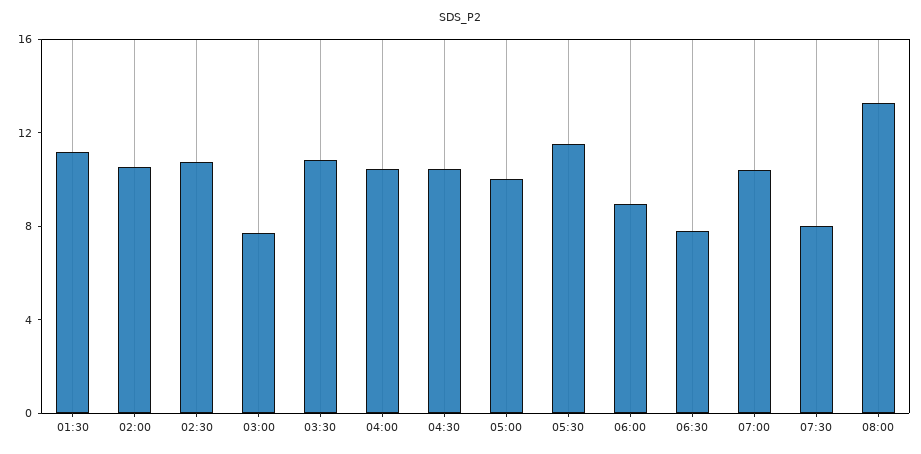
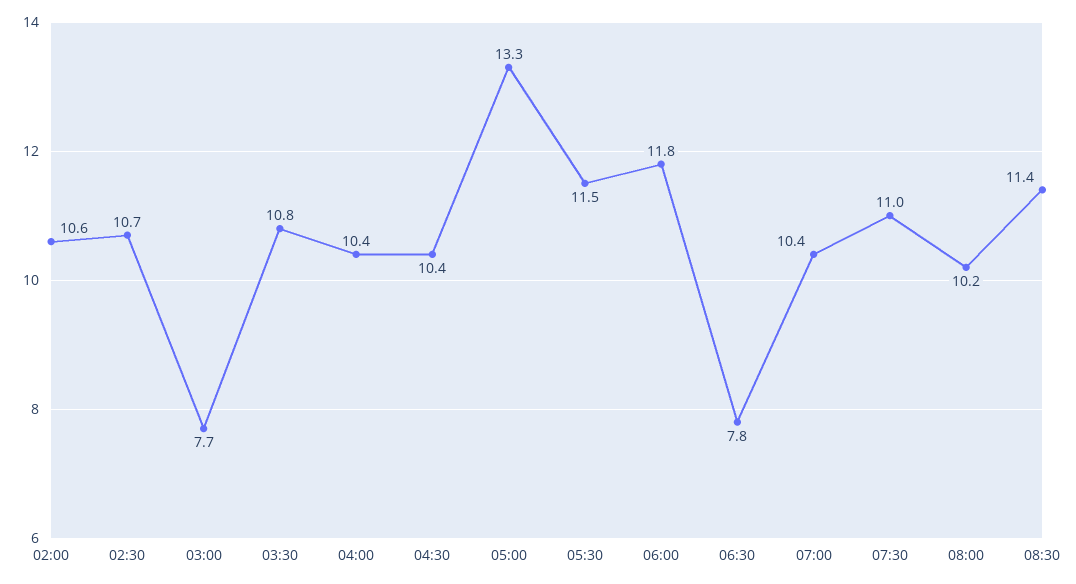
01:30: 11 -> none
05:00: 10 -> 13.3
06:00: 9 -> 11.8
07:30: 8 -> 11
08:00: 13 -> 10.2
08:30: none -> 11.4

